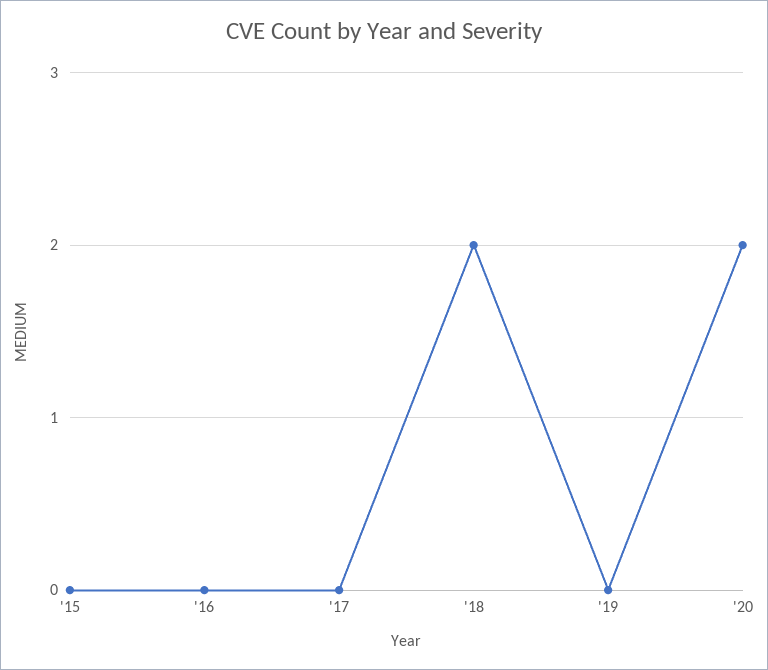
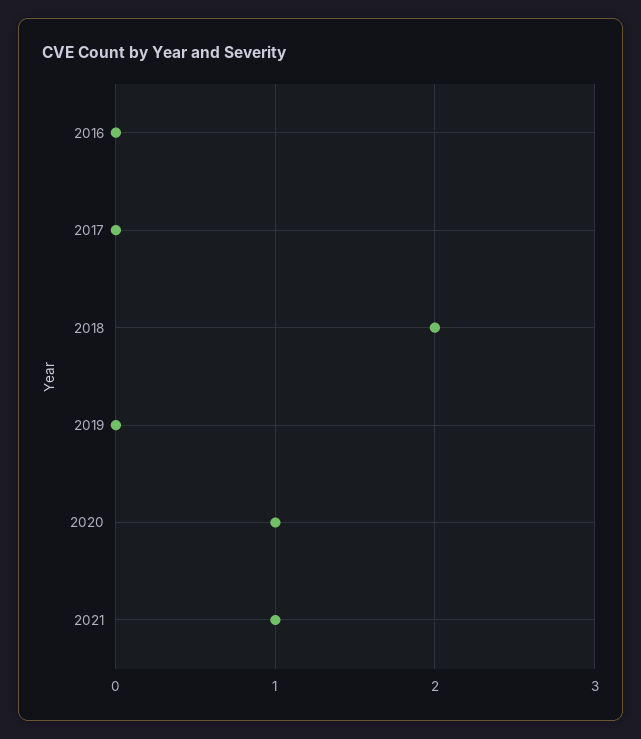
'15: 0 -> none
'20: 2 -> 1
2021: none -> 1

